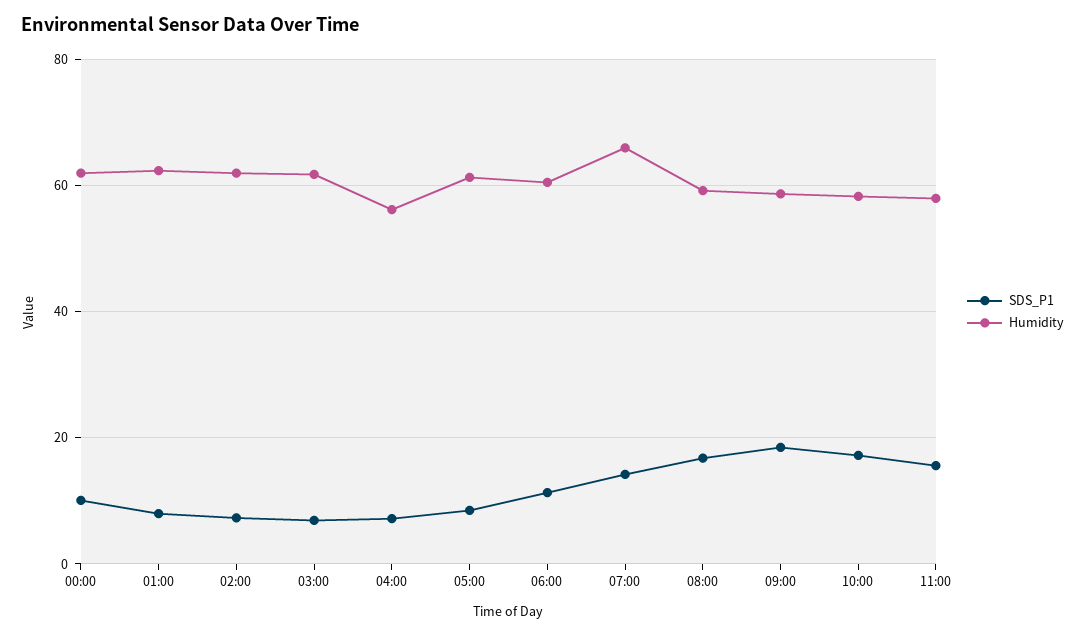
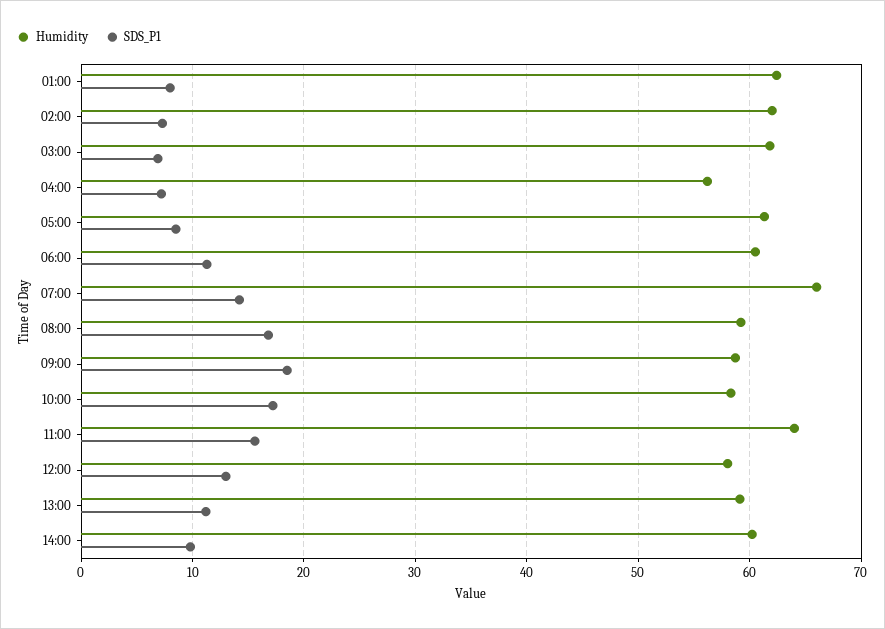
SDS_P1, 00:00: 10 -> none
Humidity, 00:00: 62 -> none
Humidity, 11:00: 58 -> 64
Humidity, 12:00: none -> 58
SDS_P1, 12:00: none -> 13
Humidity, 13:00: none -> 59
SDS_P1, 13:00: none -> 11
Humidity, 14:00: none -> 60
SDS_P1, 14:00: none -> 10

